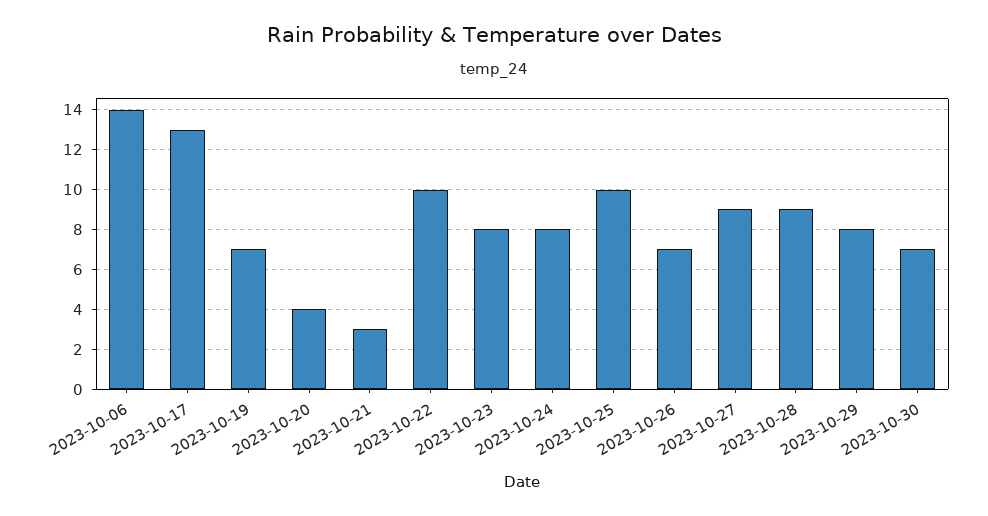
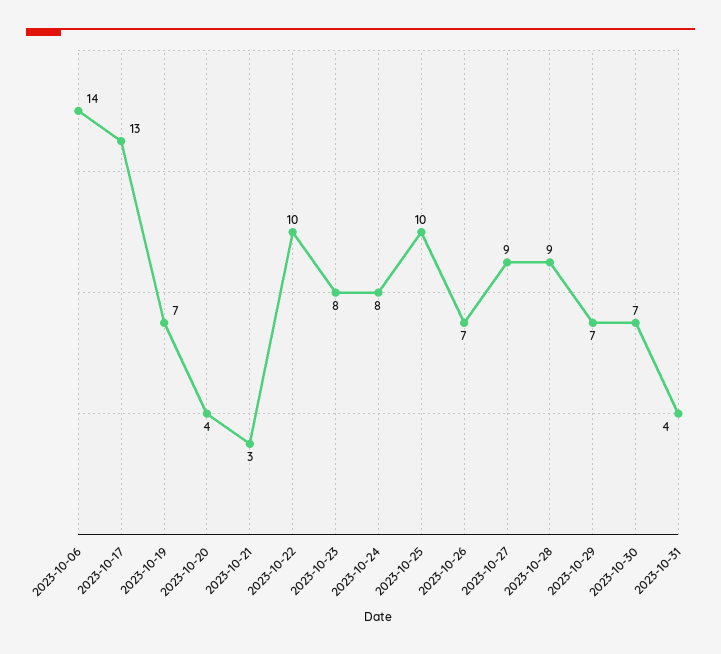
2023-10-29: 8 -> 7
2023-10-31: none -> 4

